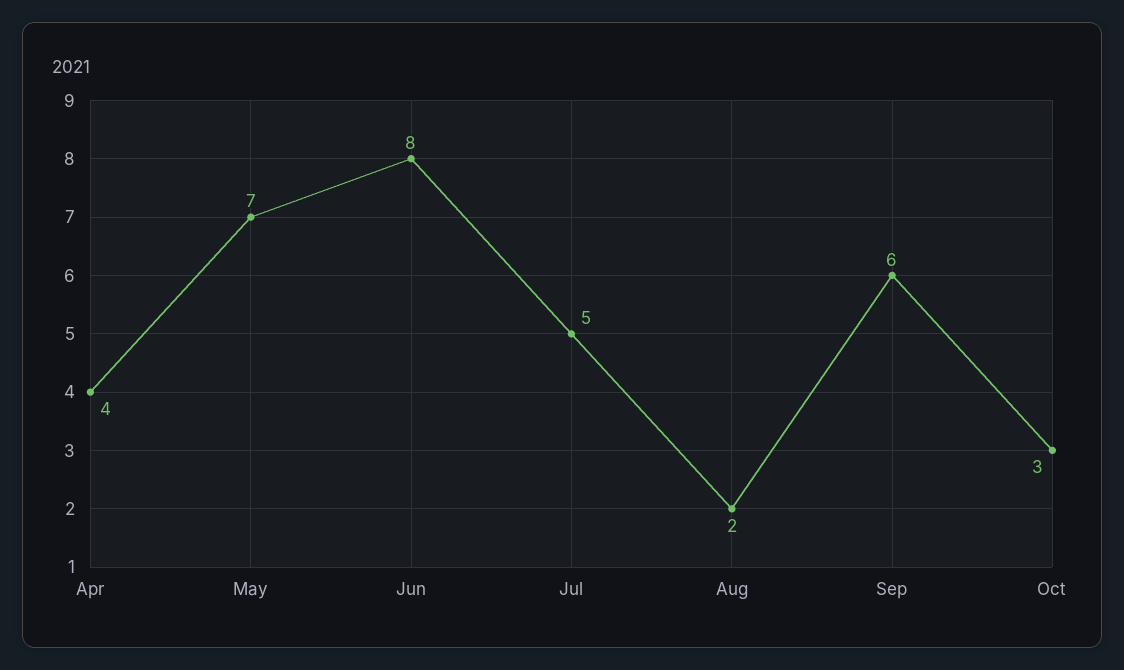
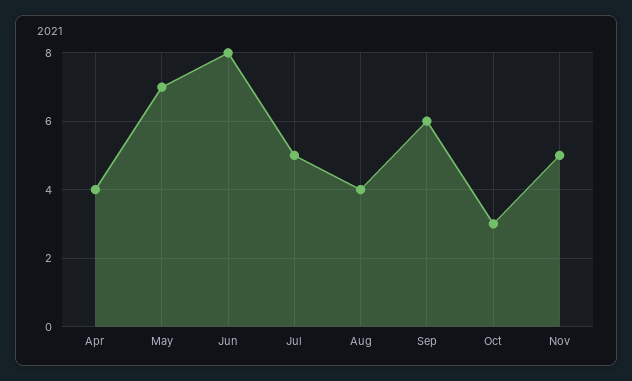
Aug: 2 -> 4
Nov: none -> 5

